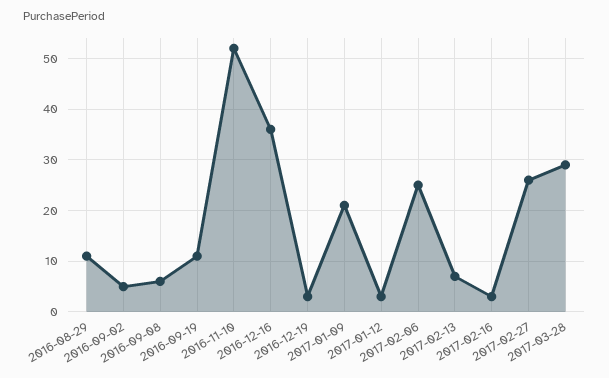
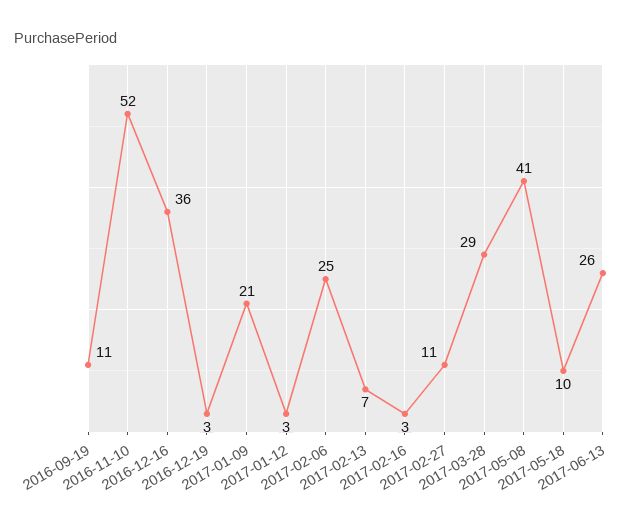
2016-08-29: 10 -> none
2016-09-02: 5 -> none
2016-09-08: 5 -> none
2017-02-27: 25 -> 11
2017-05-08: none -> 41
2017-05-18: none -> 10
2017-06-13: none -> 26

